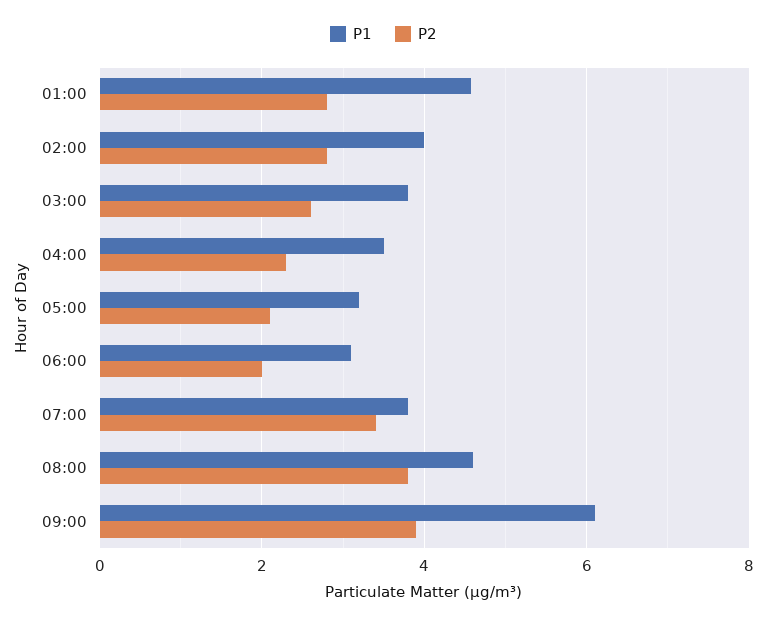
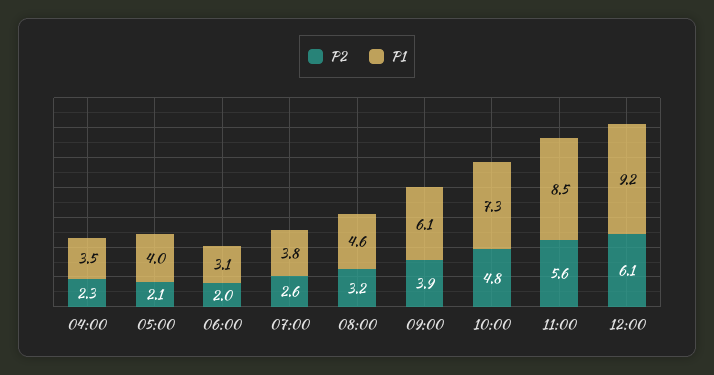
P1, 01:00: 4.6 -> none
P2, 01:00: 2.8 -> none
P1, 02:00: 4 -> none
P2, 02:00: 2.8 -> none
P1, 03:00: 3.8 -> none
P2, 03:00: 2.6 -> none
P1, 05:00: 3.2 -> 4
P2, 07:00: 3.4 -> 2.6
P2, 08:00: 3.8 -> 3.2
P2, 10:00: none -> 4.8
P1, 10:00: none -> 7.3
P2, 11:00: none -> 5.6
P1, 11:00: none -> 8.5
P2, 12:00: none -> 6.1
P1, 12:00: none -> 9.2

